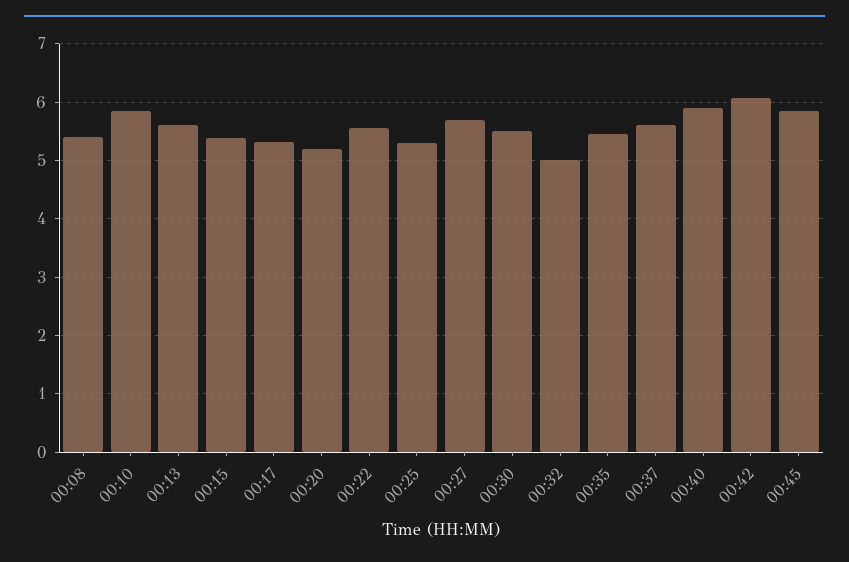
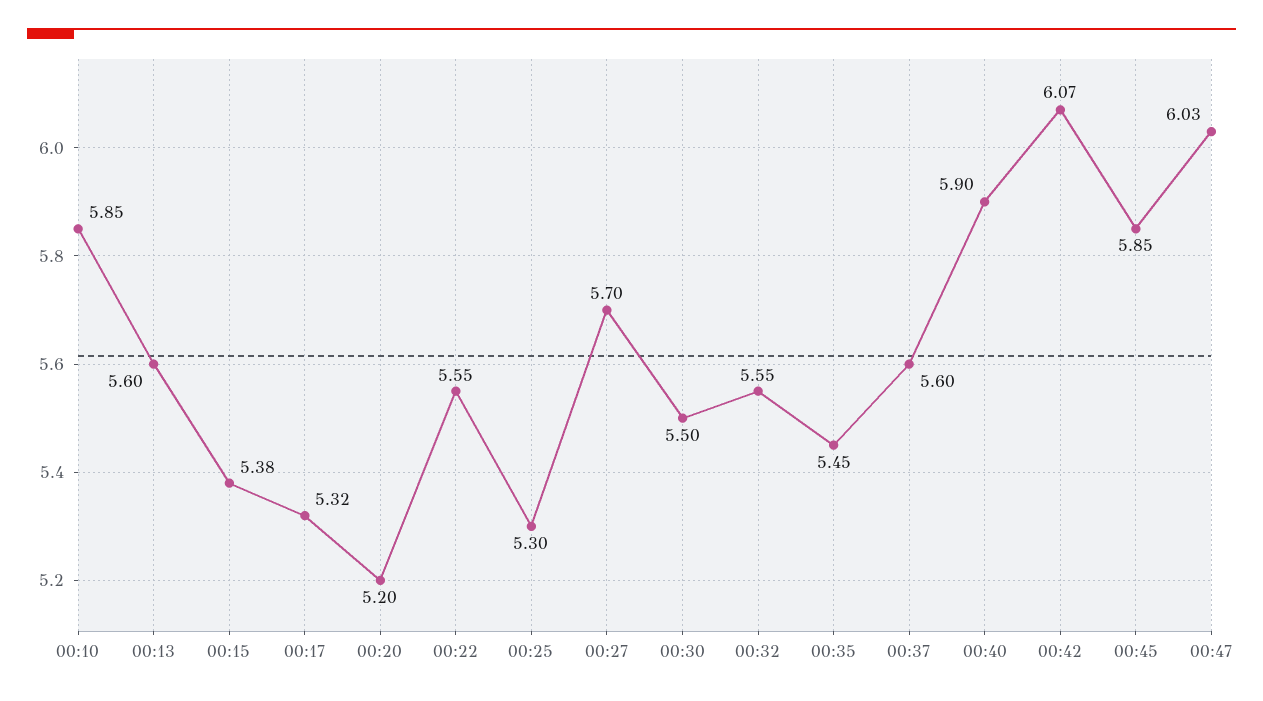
00:08: 5.4 -> none
00:32: 5 -> 5.55
00:47: none -> 6.03

